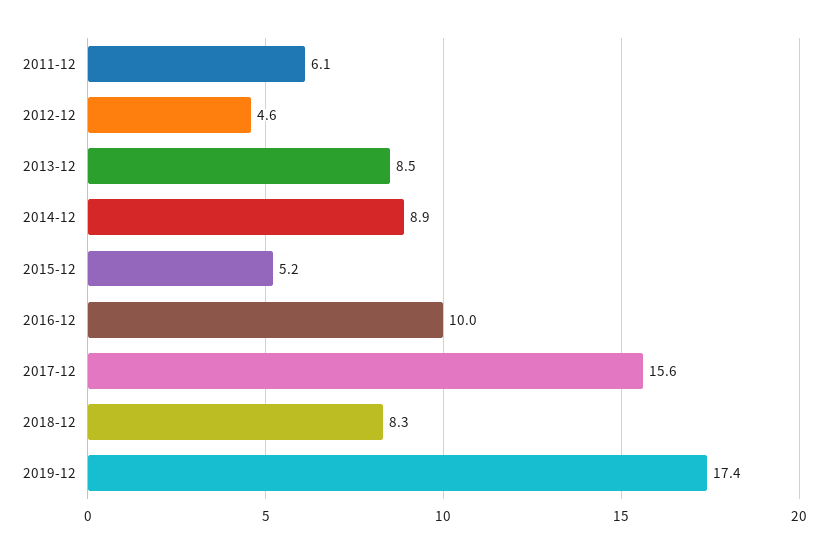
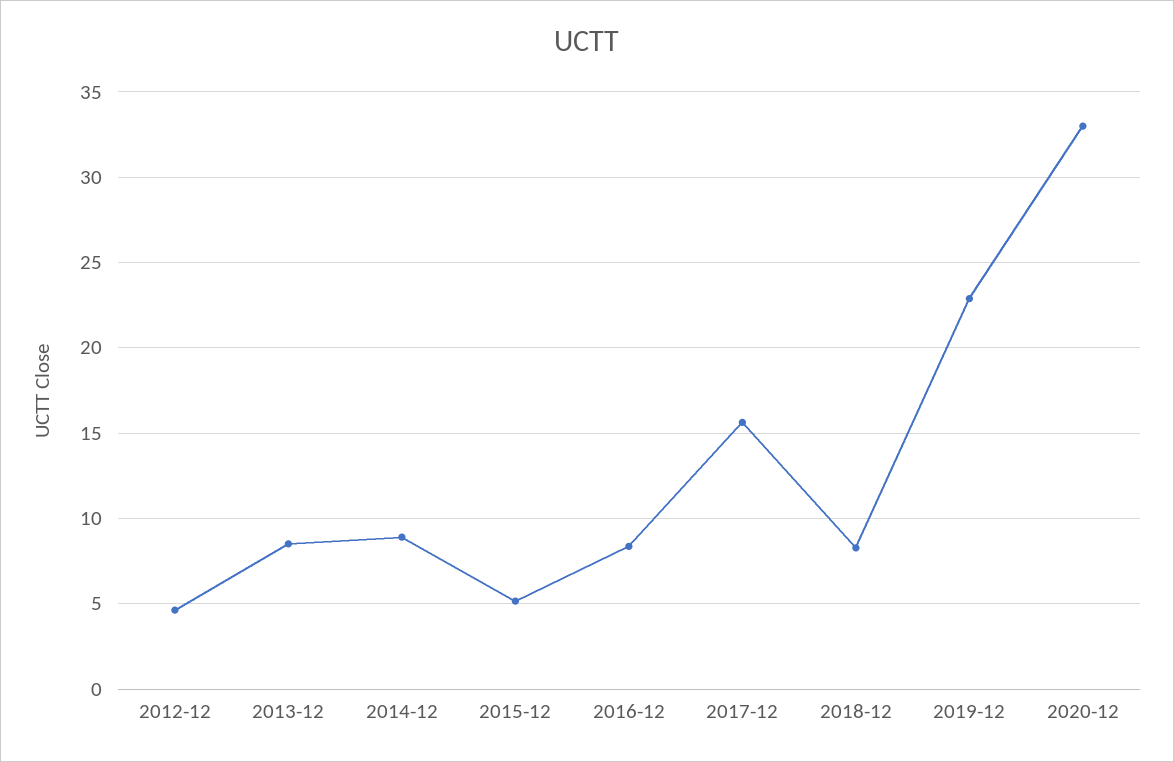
2011-12: 6.1 -> none
2016-12: 10 -> 8.5
2019-12: 17.4 -> 23
2020-12: none -> 33

